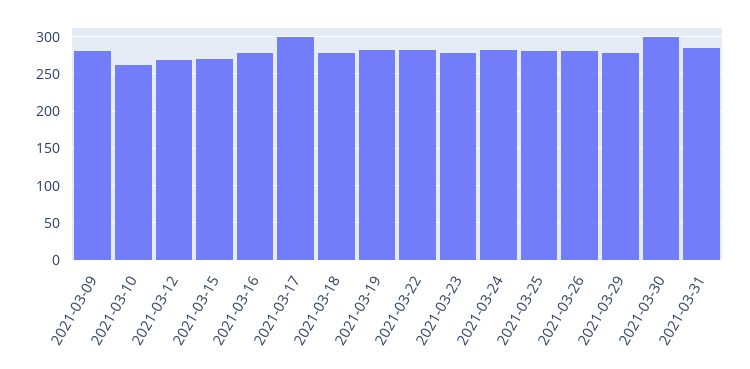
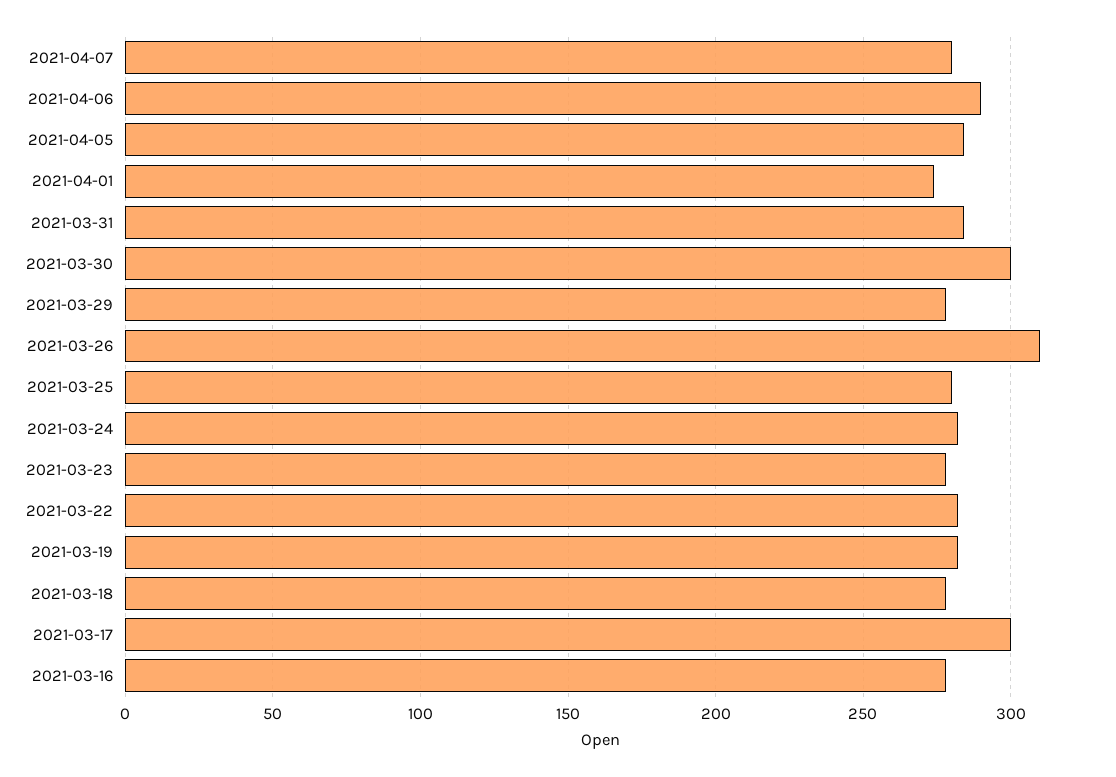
2021-03-09: 280 -> none
2021-03-10: 260 -> none
2021-03-12: 270 -> none
2021-03-15: 270 -> none
2021-03-26: 280 -> 310
2021-04-07: none -> 280
2021-04-06: none -> 290
2021-04-05: none -> 285
2021-04-01: none -> 275

